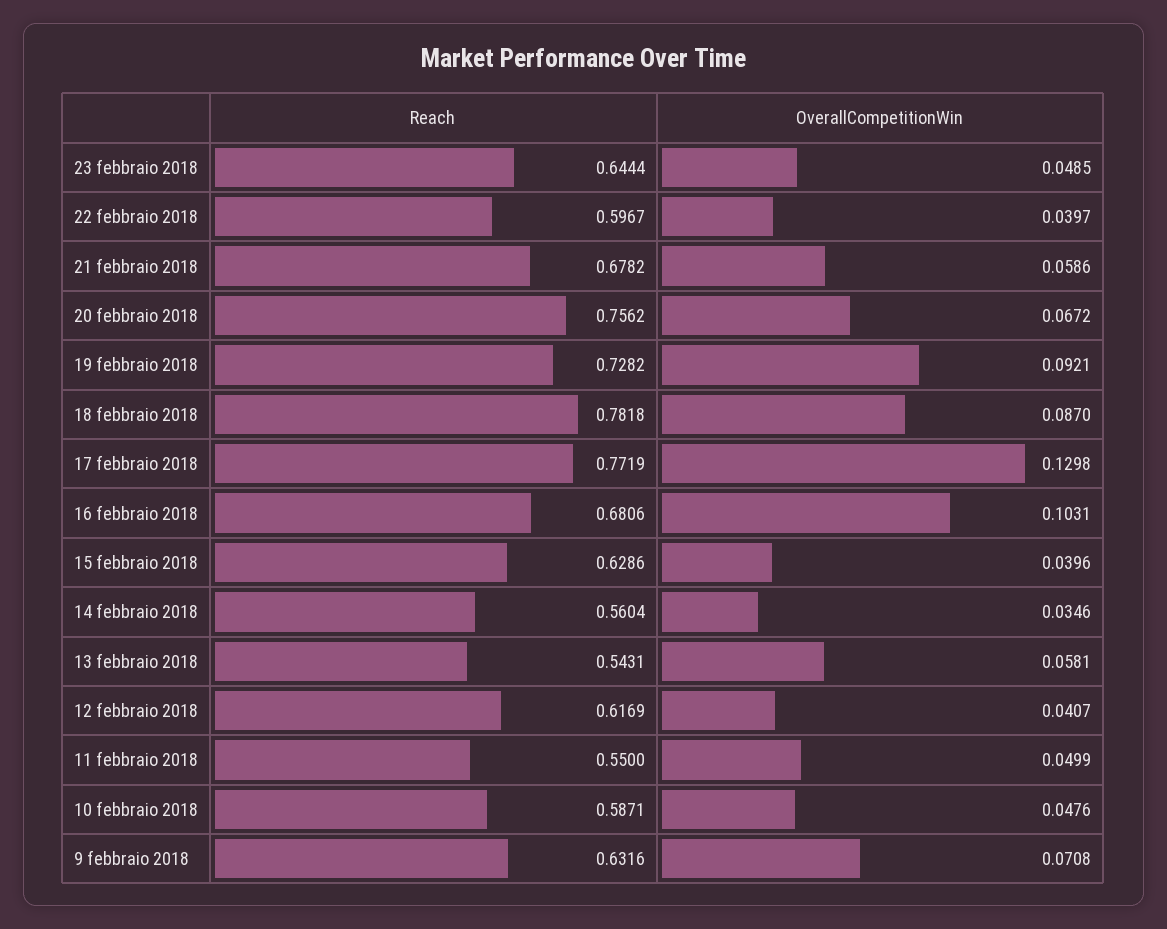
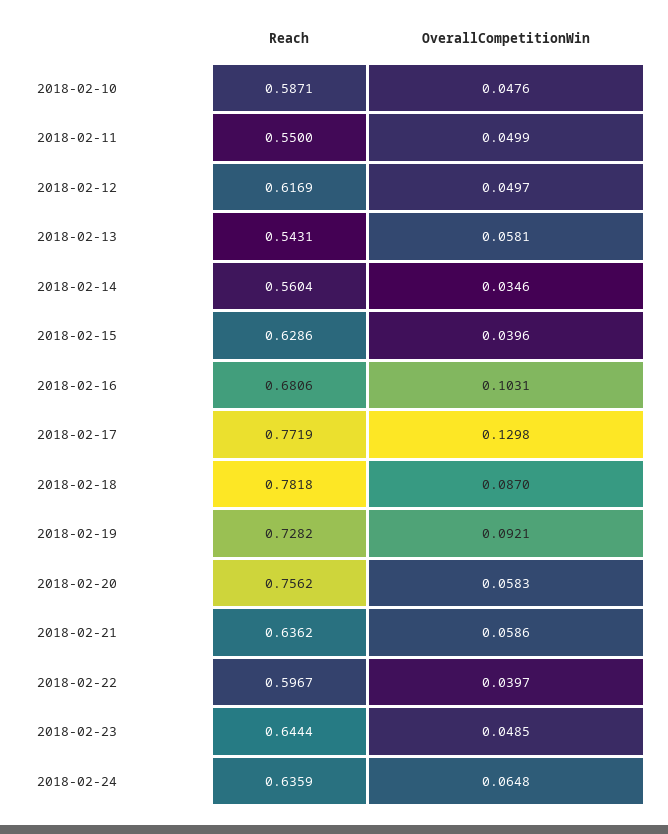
Reach, 21 febbraio 2018: 0.6782 -> 0.6362
OverallCompetitionWin, 20 febbraio 2018: 0.0672 -> 0.0583
OverallCompetitionWin, 12 febbraio 2018: 0.0407 -> 0.0497
Reach, 9 febbraio 2018: 0.6316 -> none
OverallCompetitionWin, 9 febbraio 2018: 0.0708 -> none
Reach, 2018-02-24: none -> 0.6359
OverallCompetitionWin, 2018-02-24: none -> 0.0648

